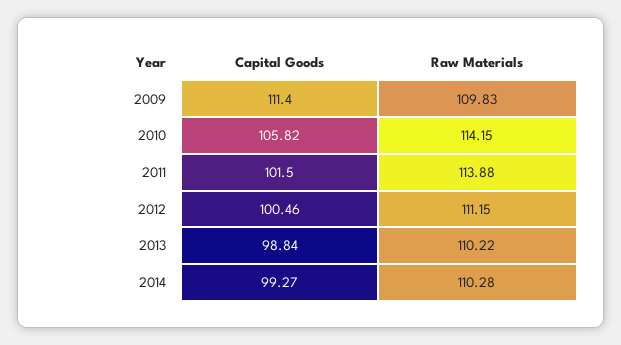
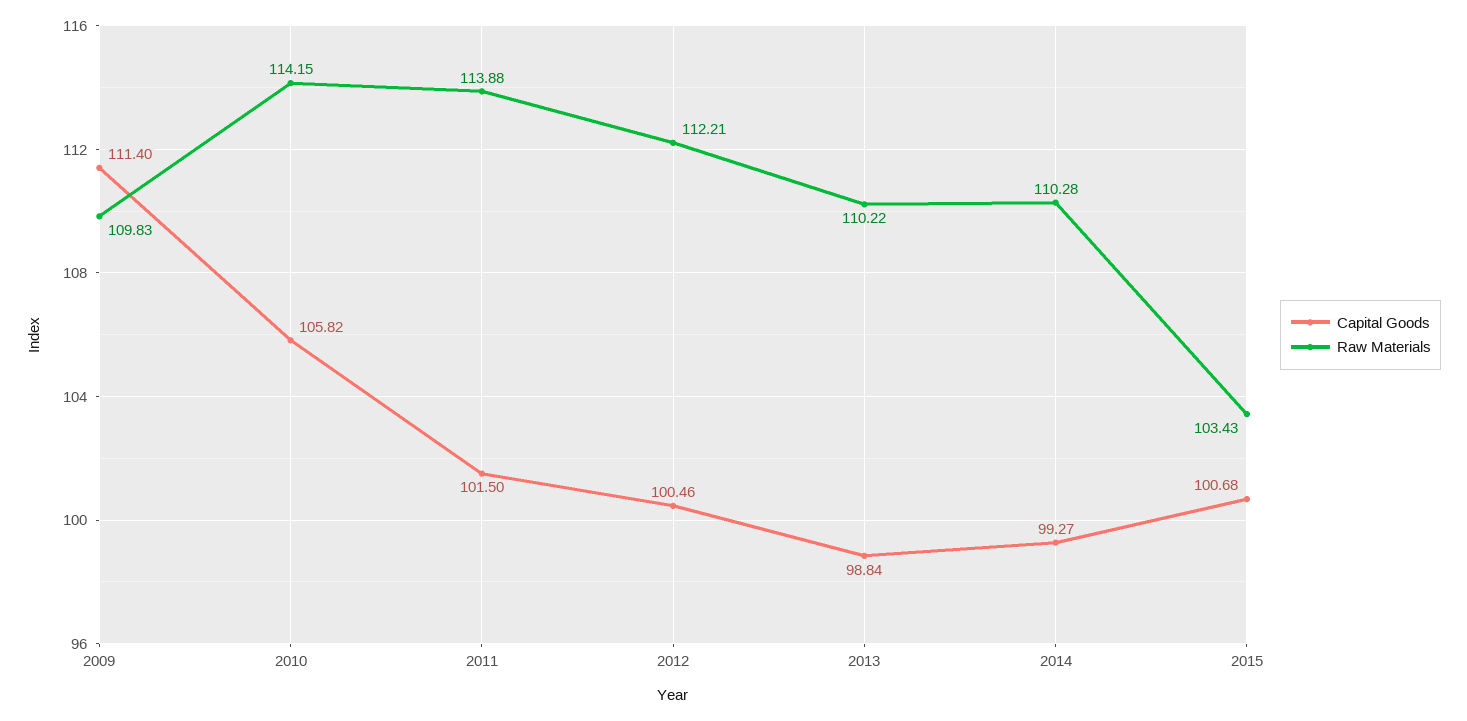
Raw Materials, 2012: 111.15 -> 112.21
Capital Goods, 2015: none -> 100.68
Raw Materials, 2015: none -> 103.43

